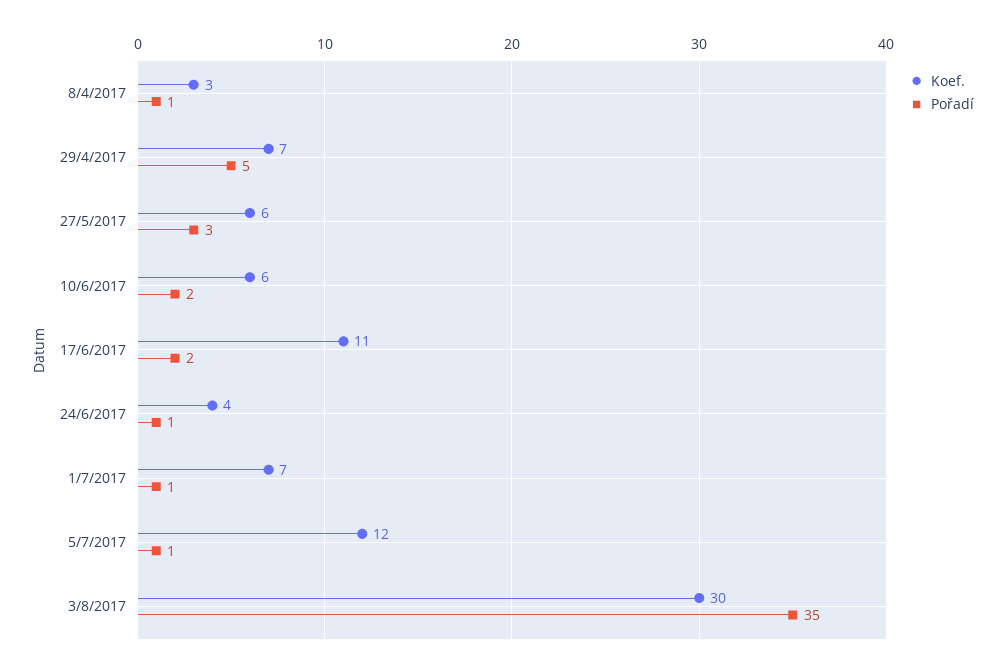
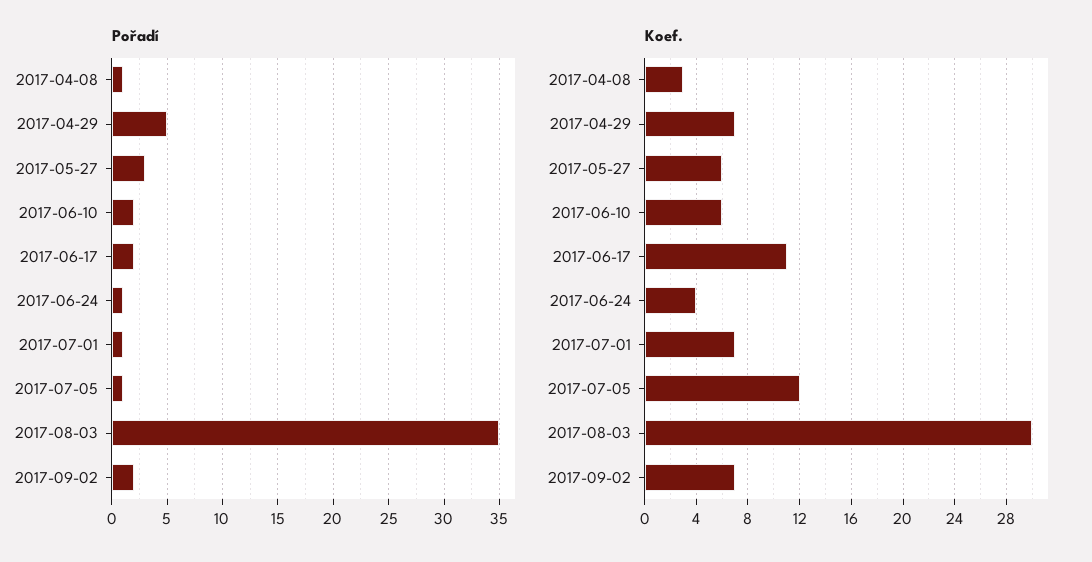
Pořadí, 2017-09-02: none -> 2
Koef., 2017-09-02: none -> 7

